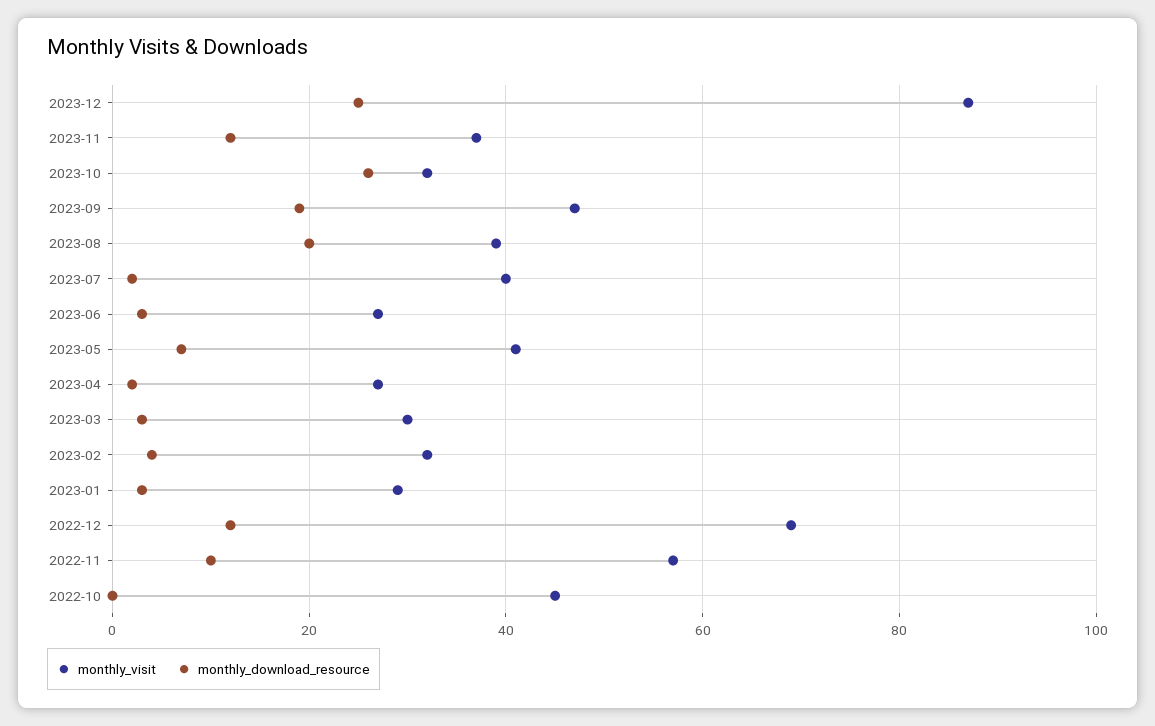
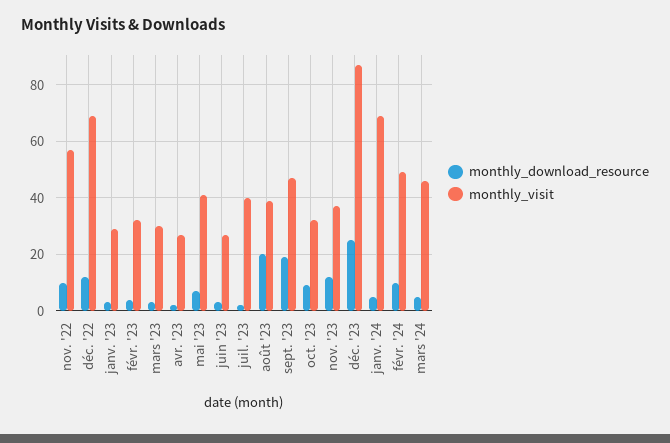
monthly_download_resource, 2023-10: 25 -> 10
monthly_visit, 2022-10: 45 -> none
monthly_download_resource, 2022-10: 0 -> none
monthly_download_resource, janv. '24: none -> 5
monthly_visit, janv. '24: none -> 70
monthly_download_resource, févr. '24: none -> 10
monthly_visit, févr. '24: none -> 50
monthly_download_resource, mars '24: none -> 5
monthly_visit, mars '24: none -> 45

